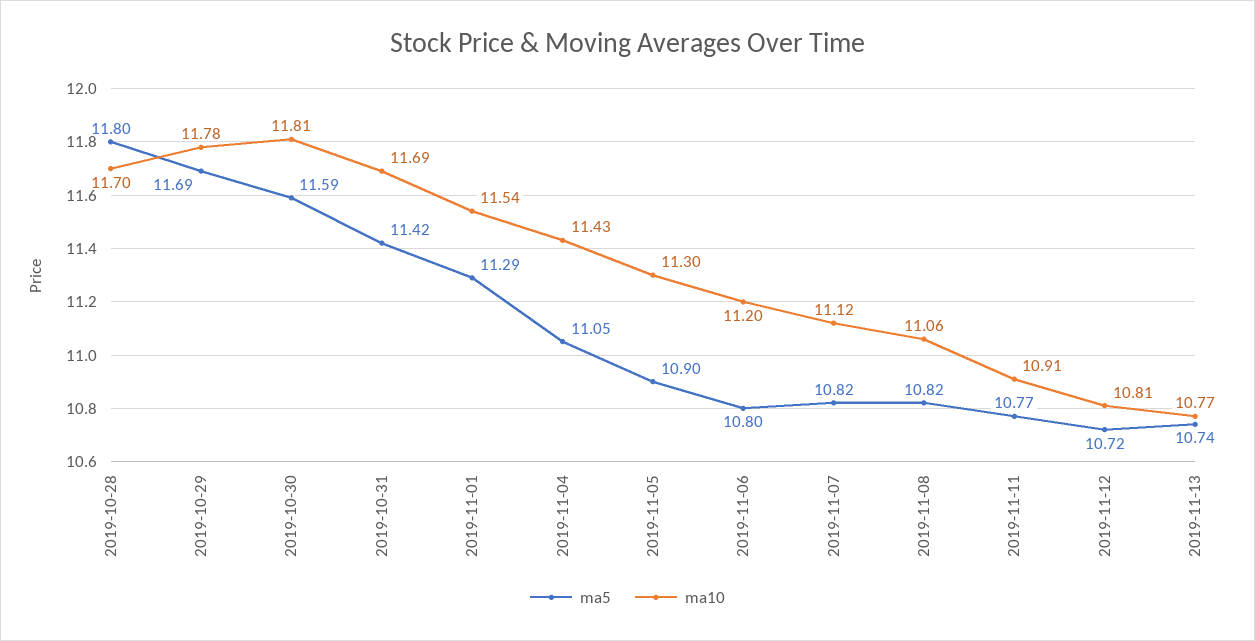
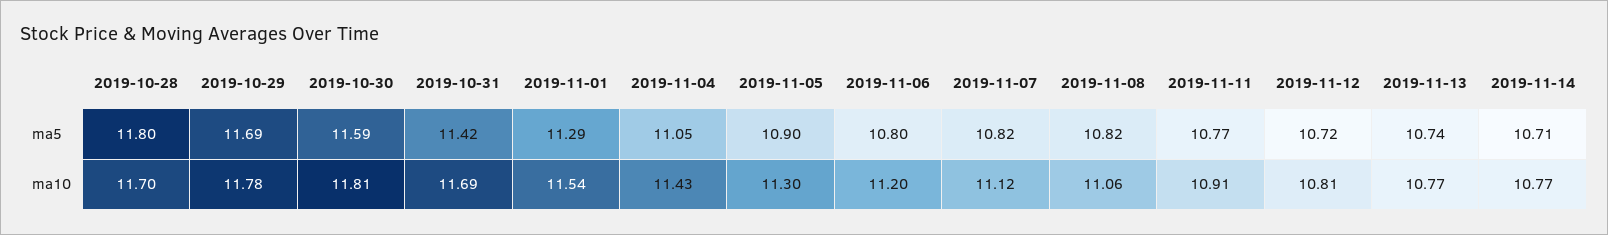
ma5, 2019-11-14: none -> 10.71
ma10, 2019-11-14: none -> 10.77

